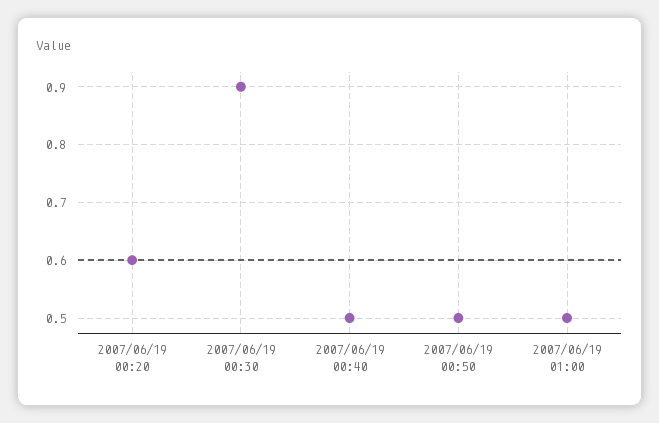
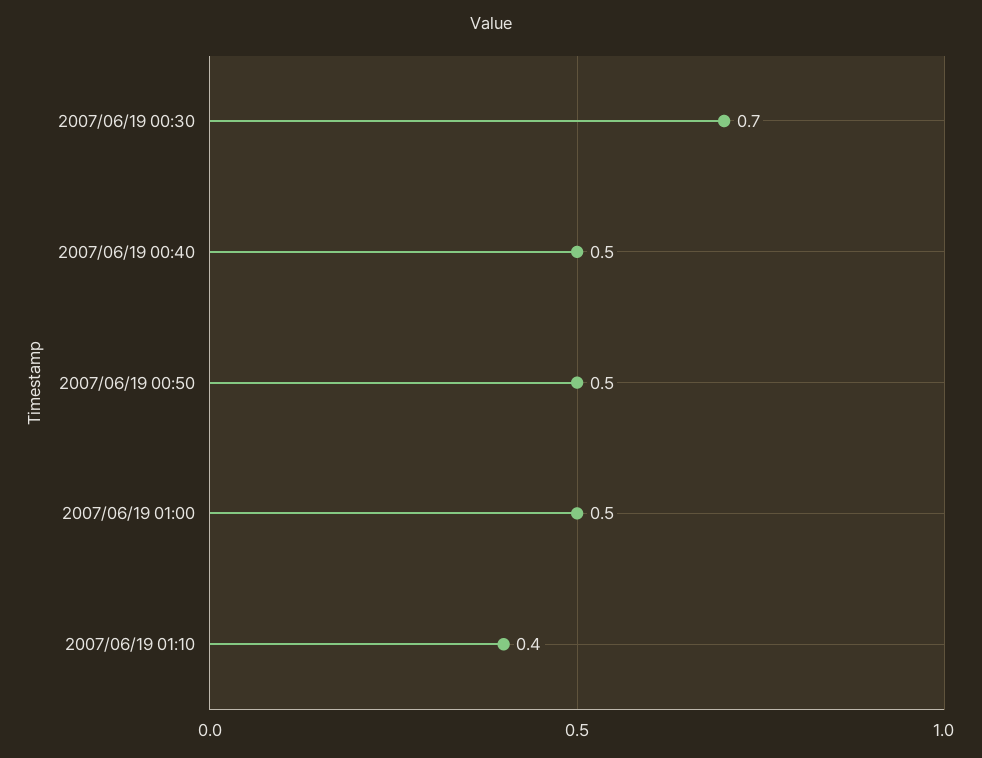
2007/06/19 00:20: 0.6 -> none
2007/06/19 00:30: 0.9 -> 0.7
2007/06/19 01:10: none -> 0.4

